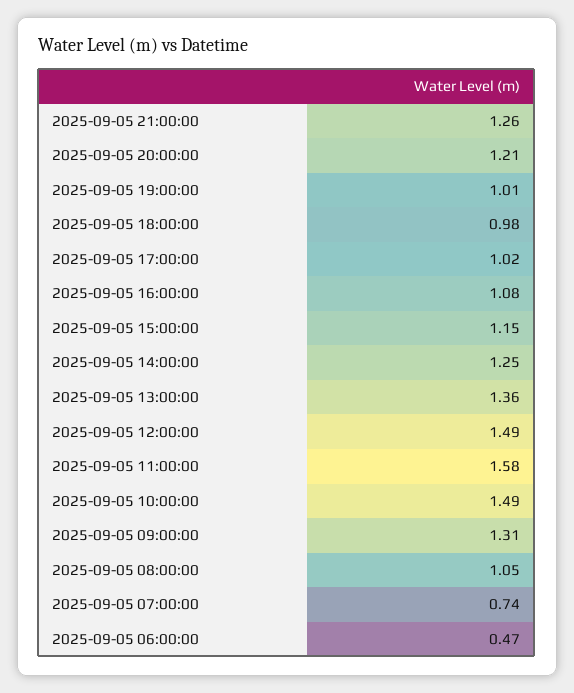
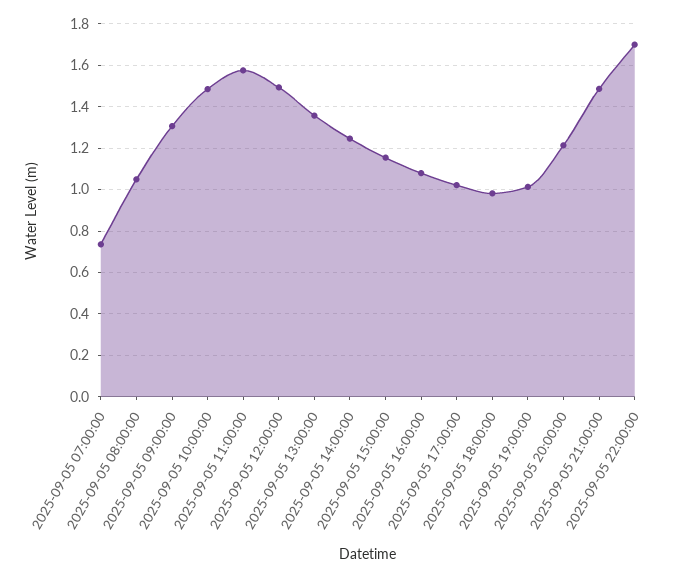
2025-09-05 21:00:00: 1.26 -> 1.5
2025-09-05 06:00:00: 0.47 -> none
2025-09-05 22:00:00: none -> 1.7

